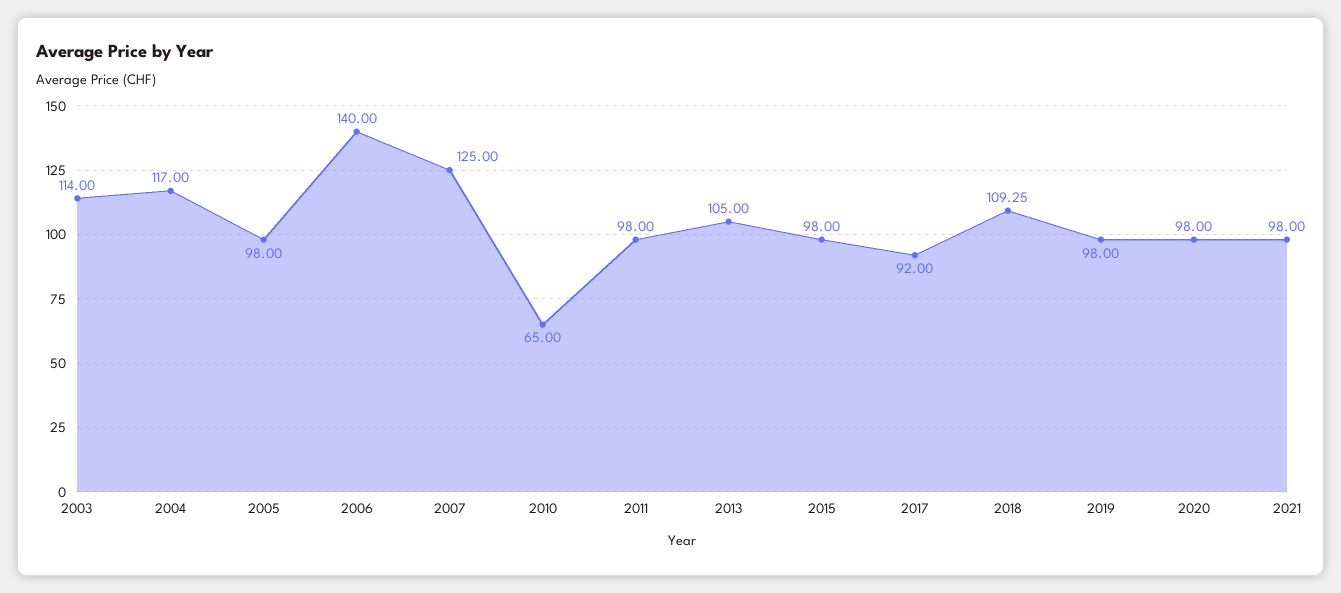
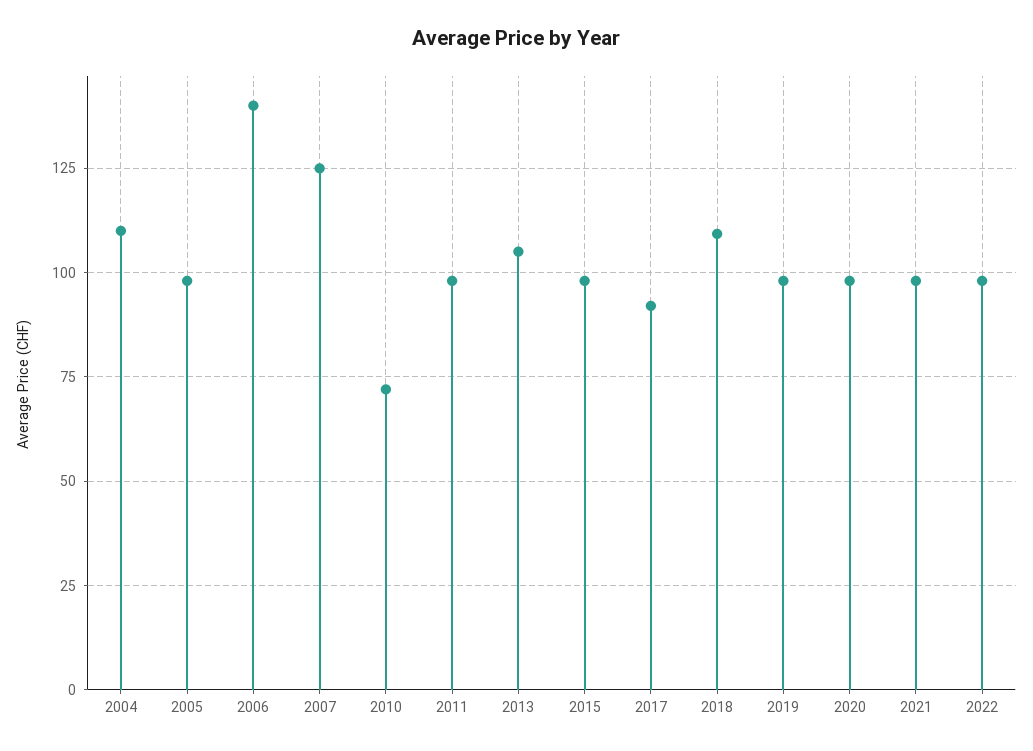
2003: 114 -> none
2004: 117 -> 110
2010: 65 -> 72.5
2022: none -> 97.5

